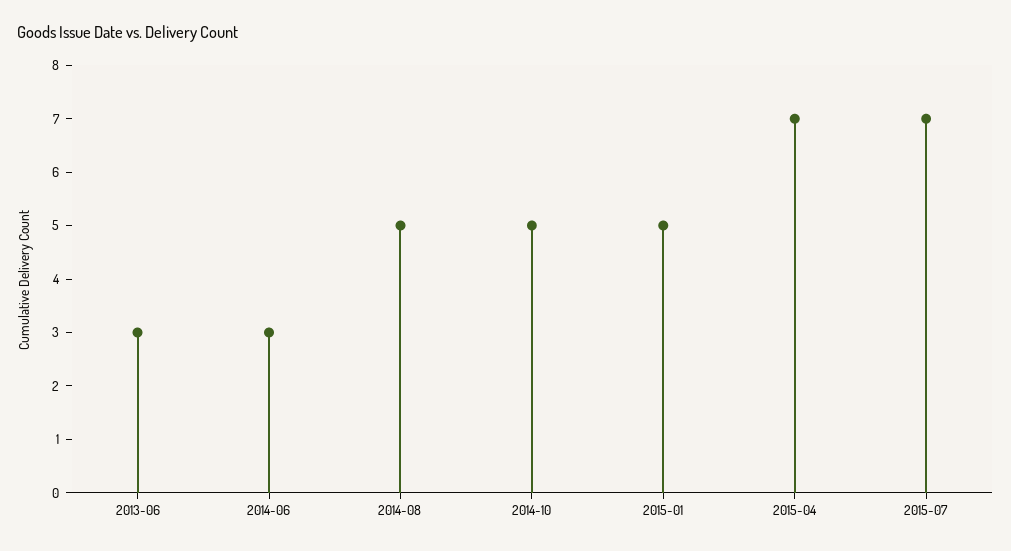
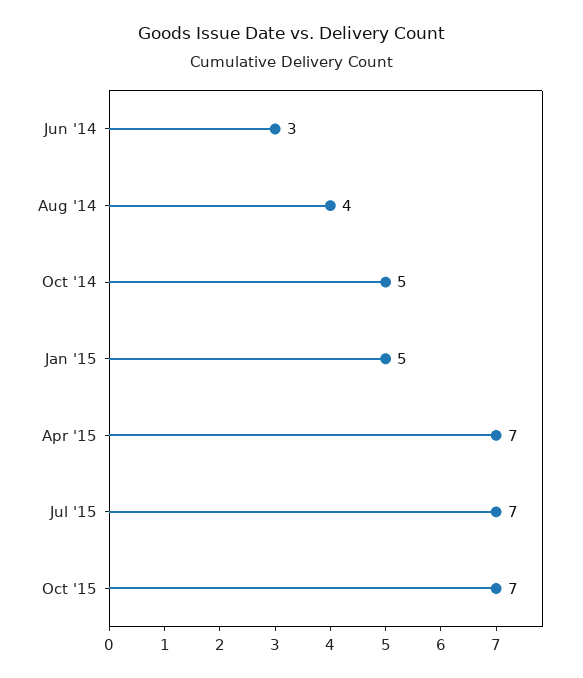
2013-06: 3 -> none
2014-08: 5 -> 4
Oct '15: none -> 7

